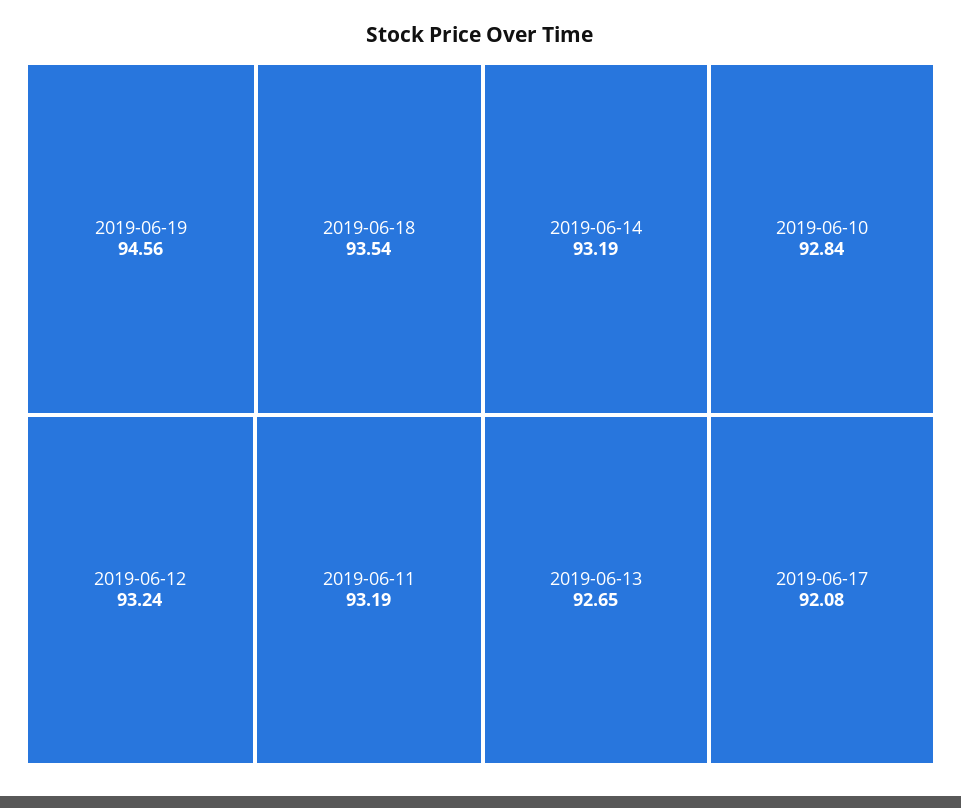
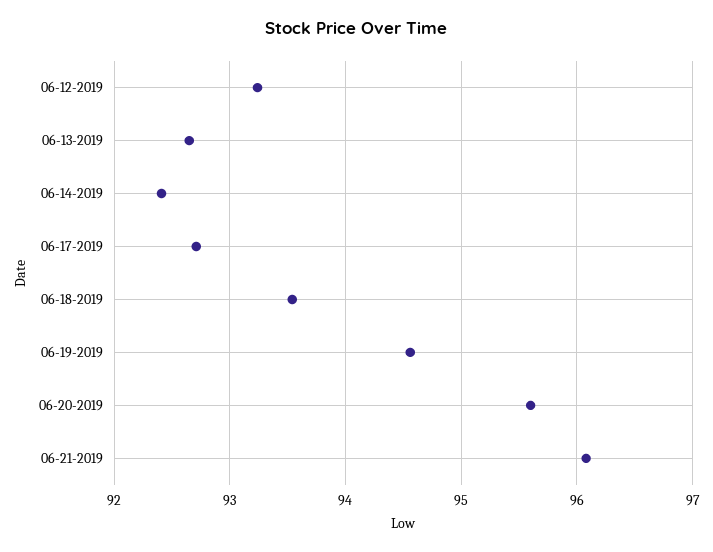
2019-06-11: 93.19 -> none
2019-06-14: 93.19 -> 92.4
2019-06-10: 92.84 -> none
2019-06-17: 92.08 -> 92.7
06-20-2019: none -> 95.6
06-21-2019: none -> 96.1

